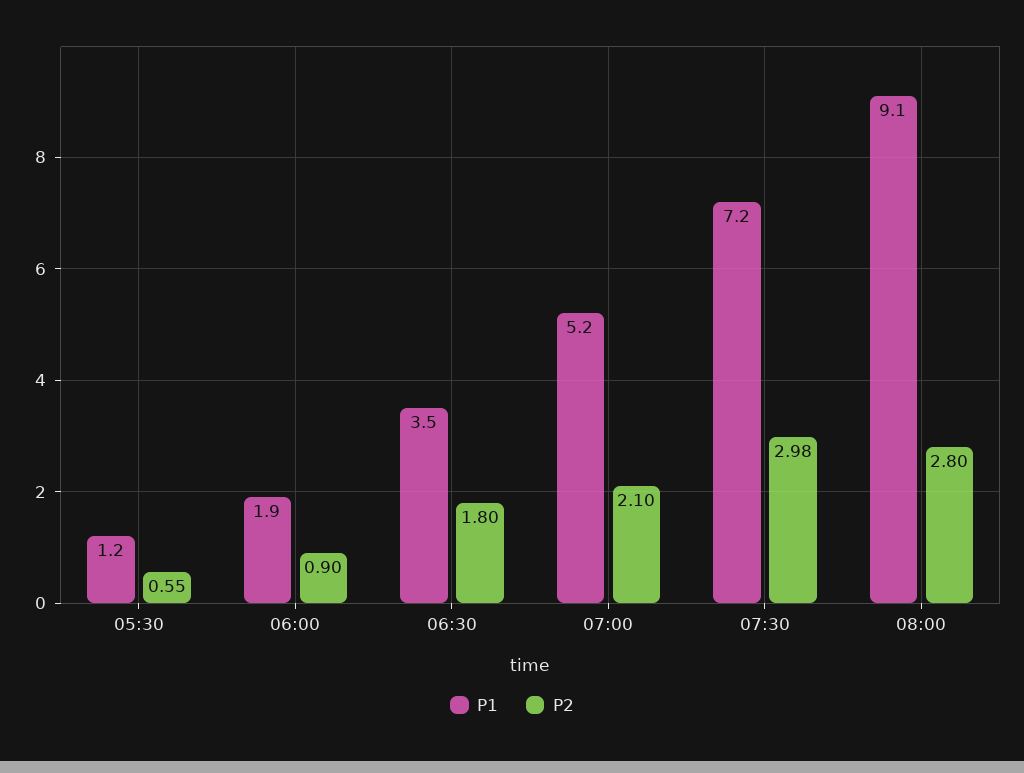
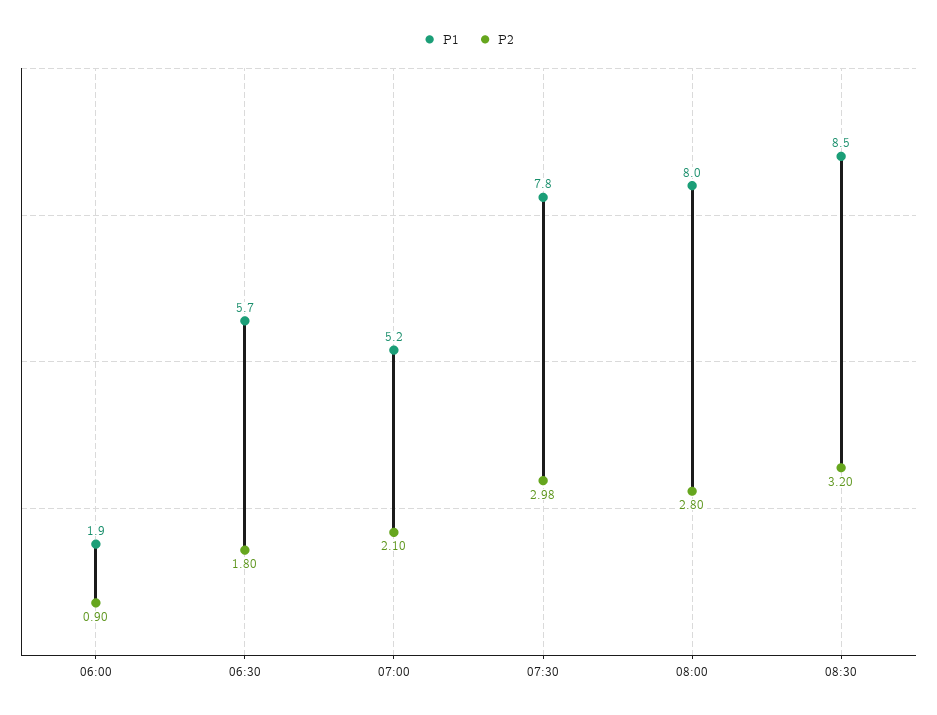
P1, 05:30: 1.2 -> none
P2, 05:30: 0.55 -> none
P1, 06:30: 3.5 -> 5.7
P1, 07:30: 7.2 -> 7.8
P1, 08:00: 9.1 -> 8
P1, 08:30: none -> 8.5
P2, 08:30: none -> 3.2

